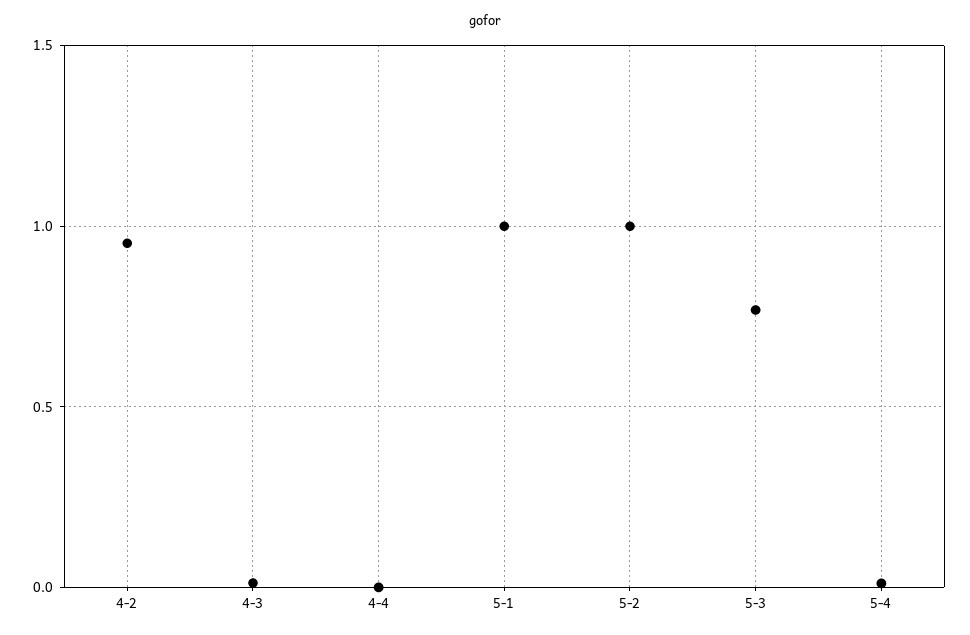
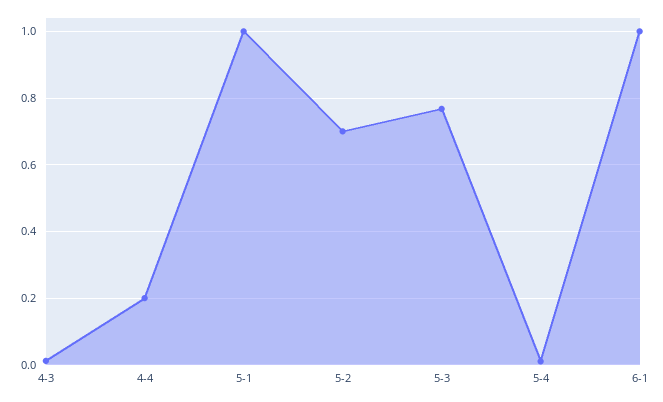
4-2: 0.95 -> none
4-4: 0 -> 0.2
5-2: 1 -> 0.7
6-1: none -> 1

